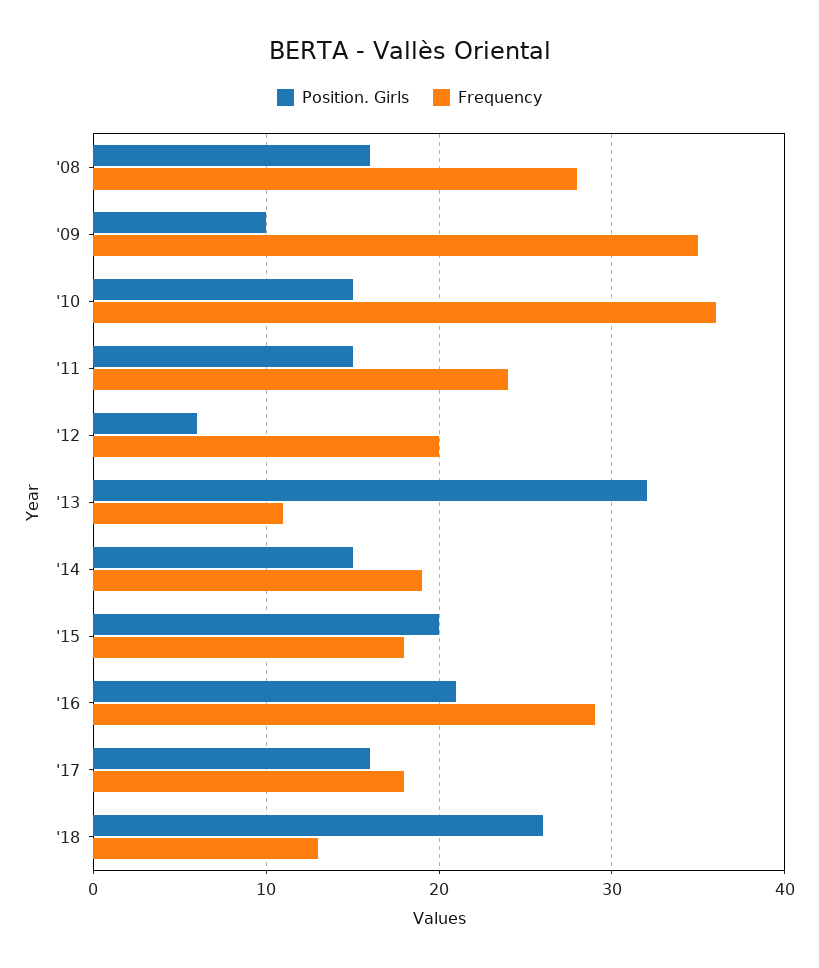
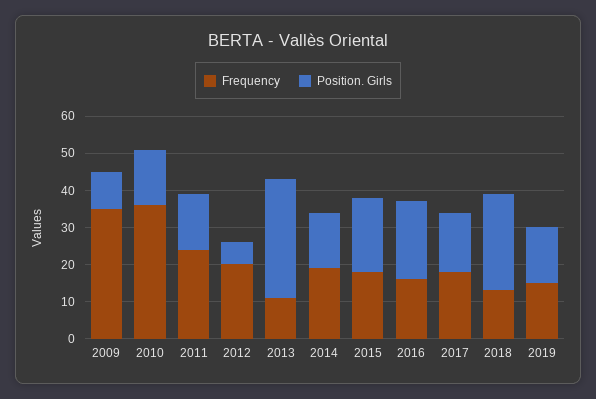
Position. Girls, '08: 16 -> none
Frequency, '08: 28 -> none
Frequency, '16: 29 -> 15
Frequency, 2019: none -> 15
Position. Girls, 2019: none -> 15

